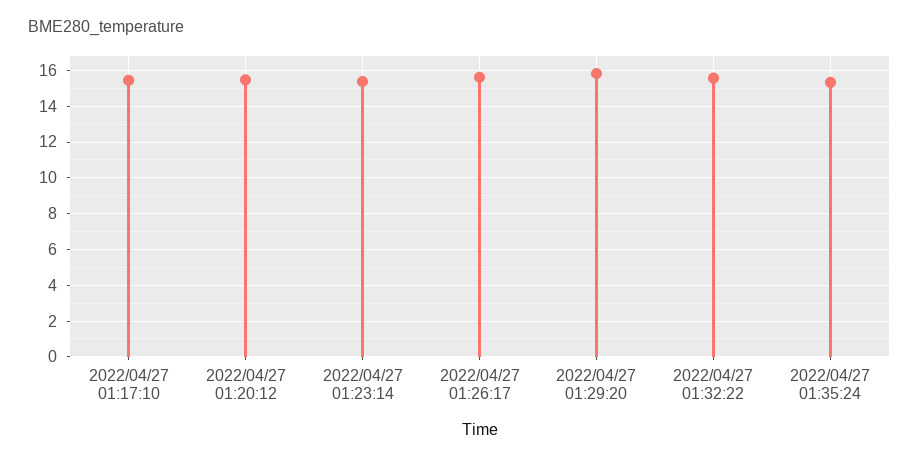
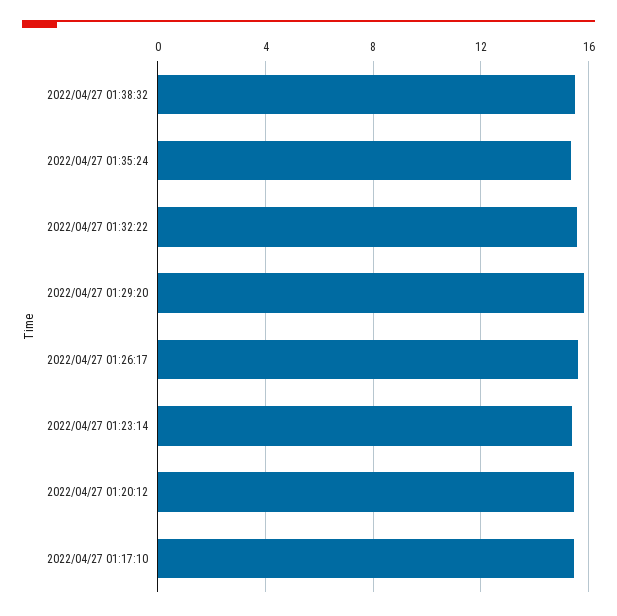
2022/04/27 01:38:32: none -> 15.5

